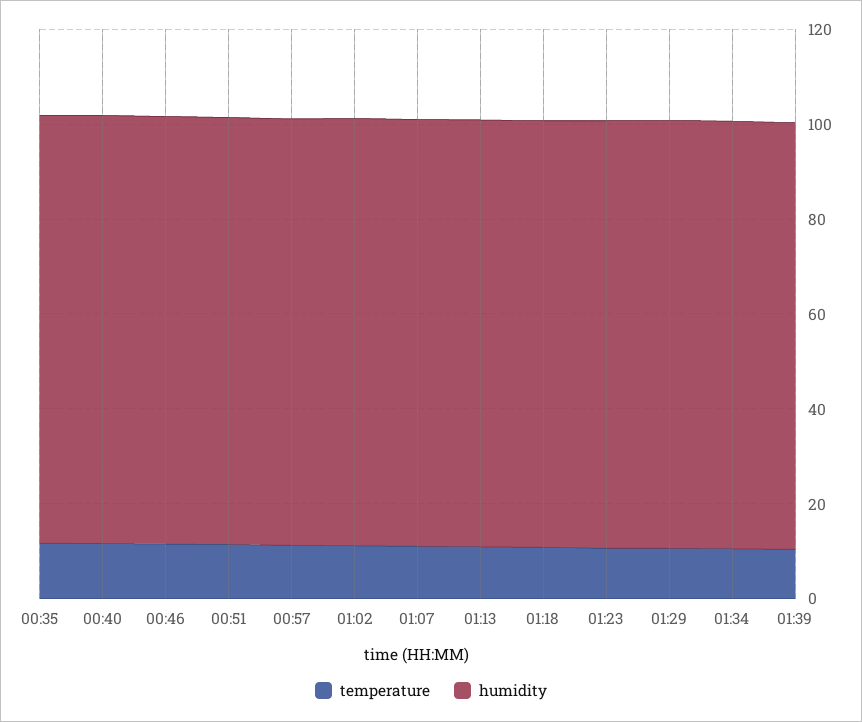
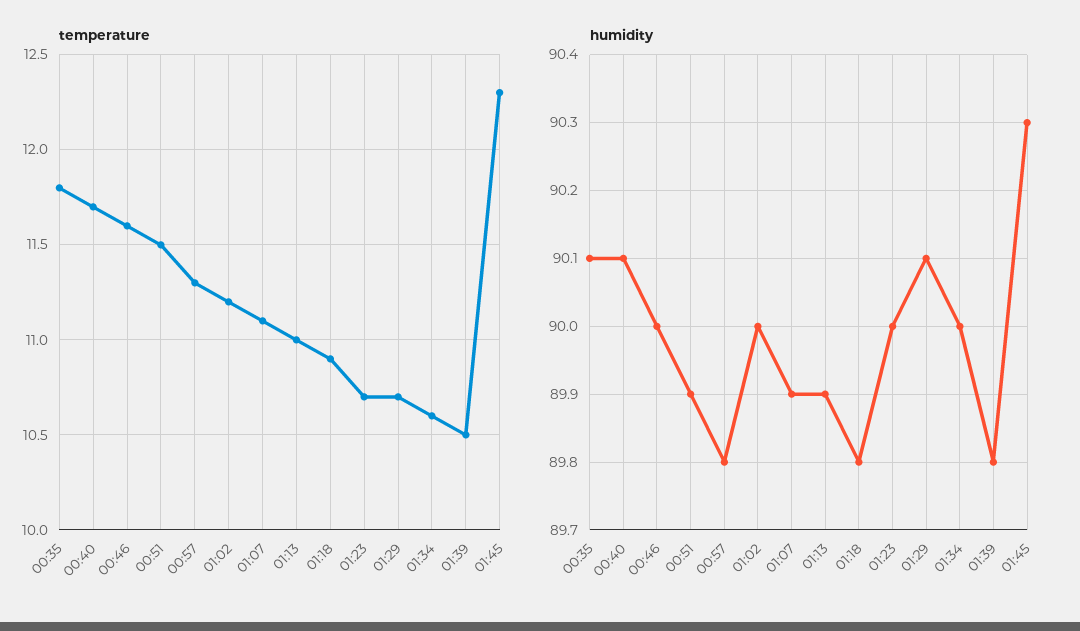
temperature, 01:45: none -> 12.3
humidity, 01:45: none -> 90.3

